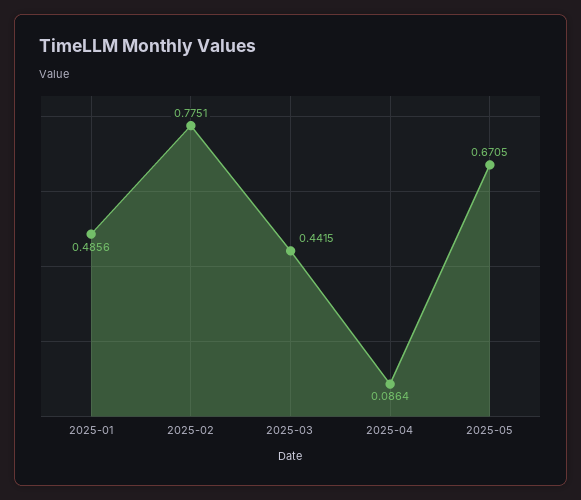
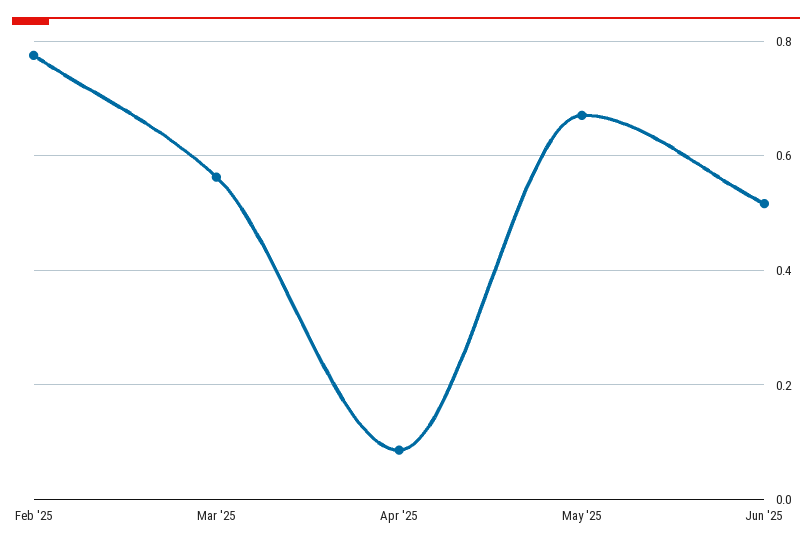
2025-01: 0.4856 -> none
2025-03: 0.4415 -> 0.56
Jun '25: none -> 0.52

